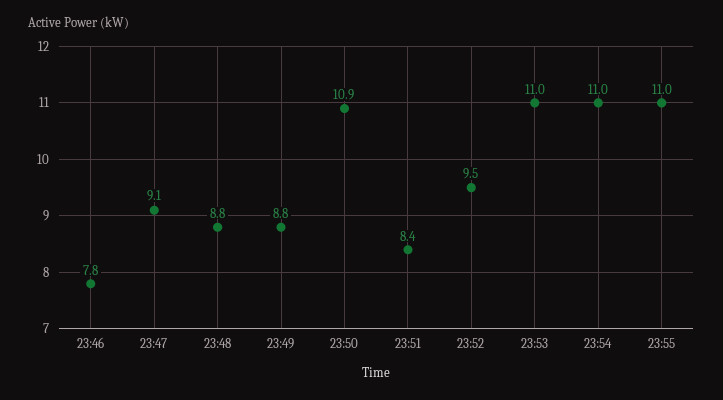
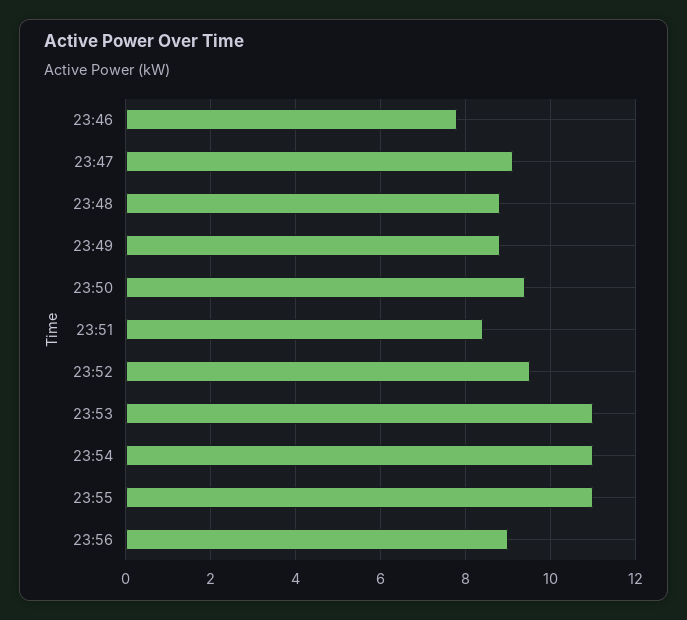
23:50: 10.9 -> 9.5
23:56: none -> 9

